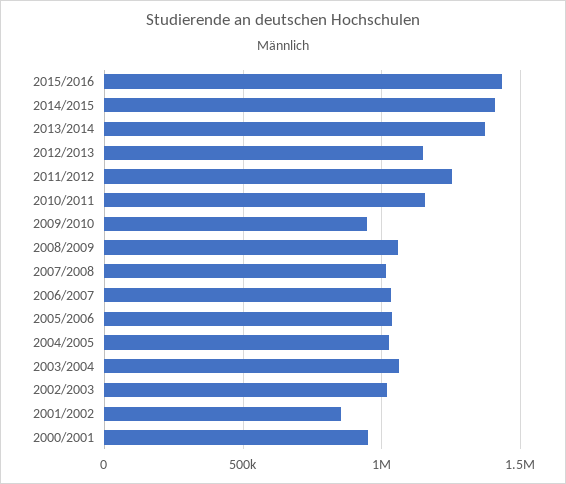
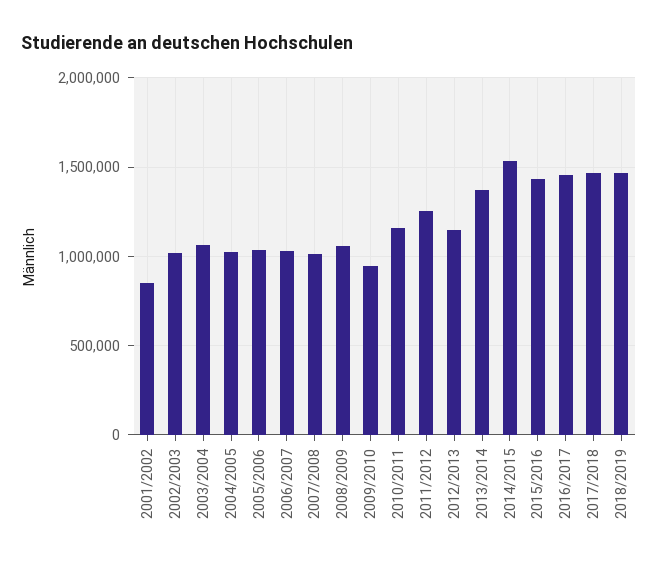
2014/2015: 1400000 -> 1550000
2000/2001: 950000 -> none
2016/2017: none -> 1450000
2017/2018: none -> 1450000
2018/2019: none -> 1450000

